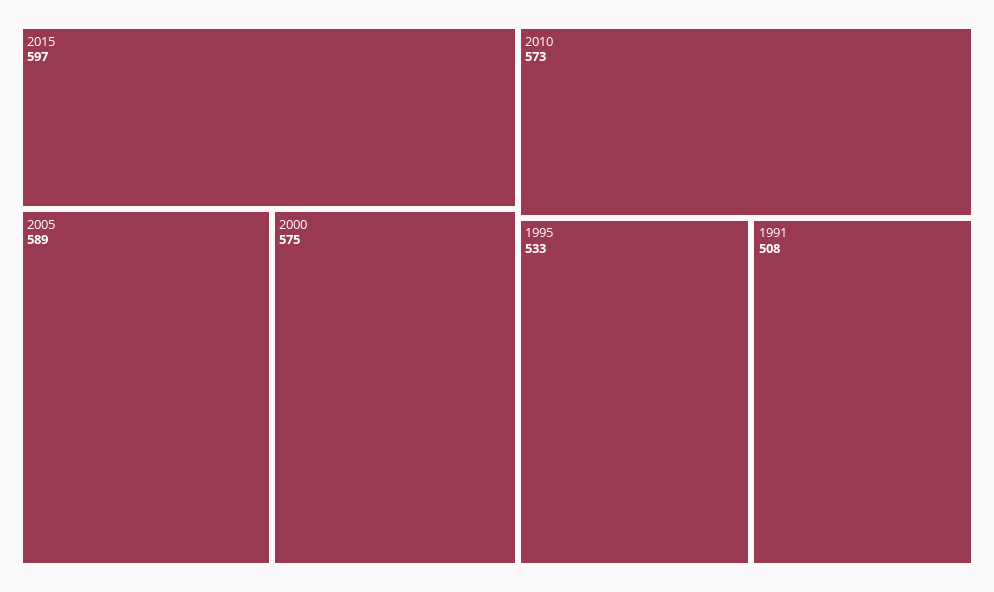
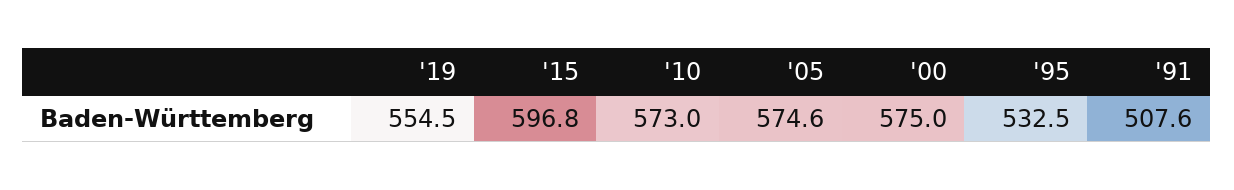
2005: 589 -> 574.6
'19: none -> 554.5

